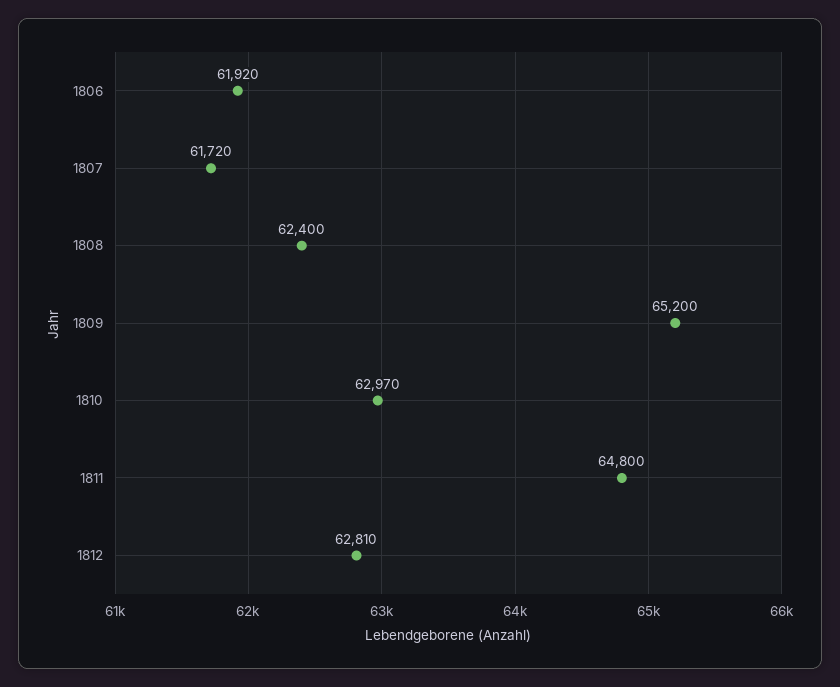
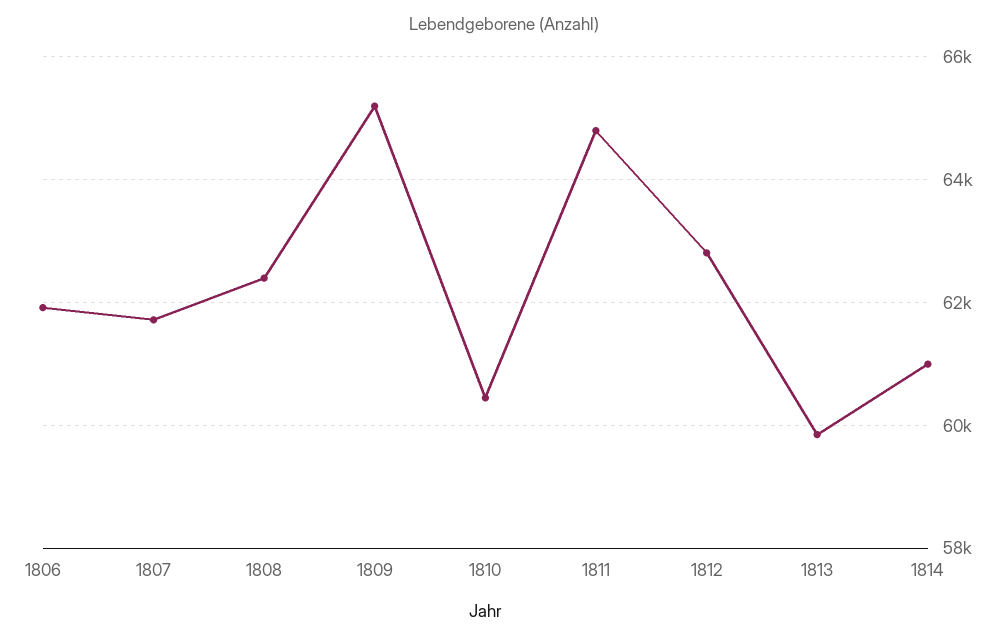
1810: 62970 -> 60400
1813: none -> 59800
1814: none -> 61000

